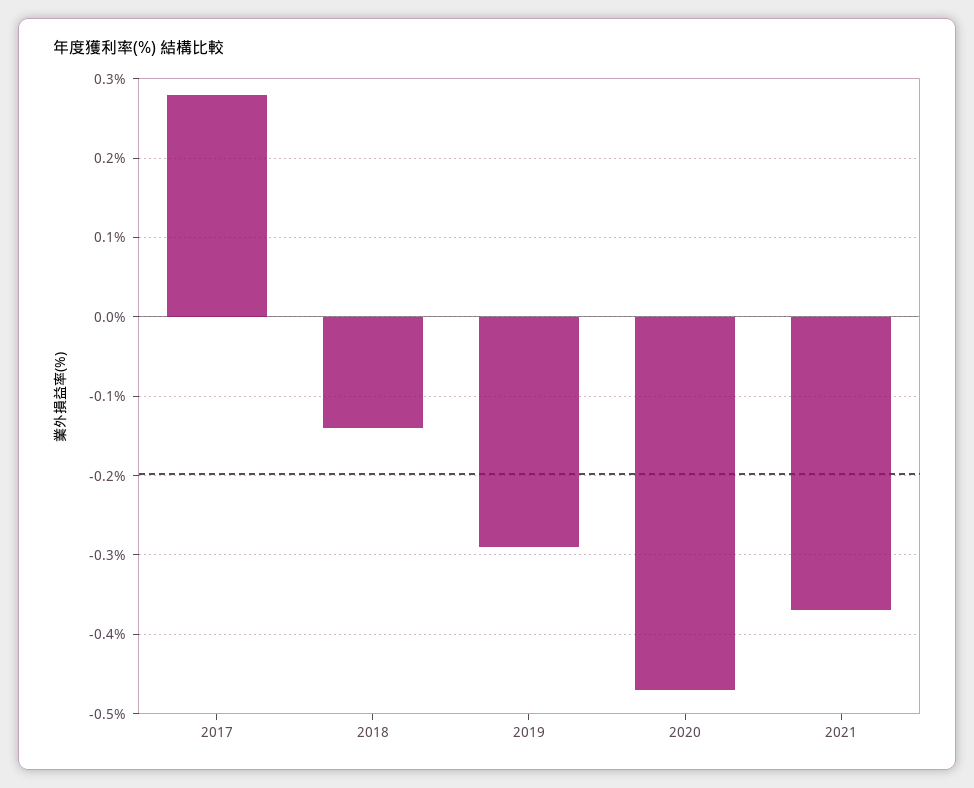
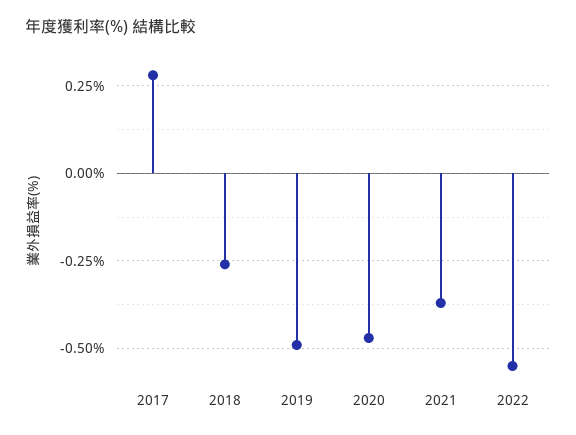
2018: -0.14 -> -0.25
2019: -0.29 -> -0.5
2022: none -> -0.55

